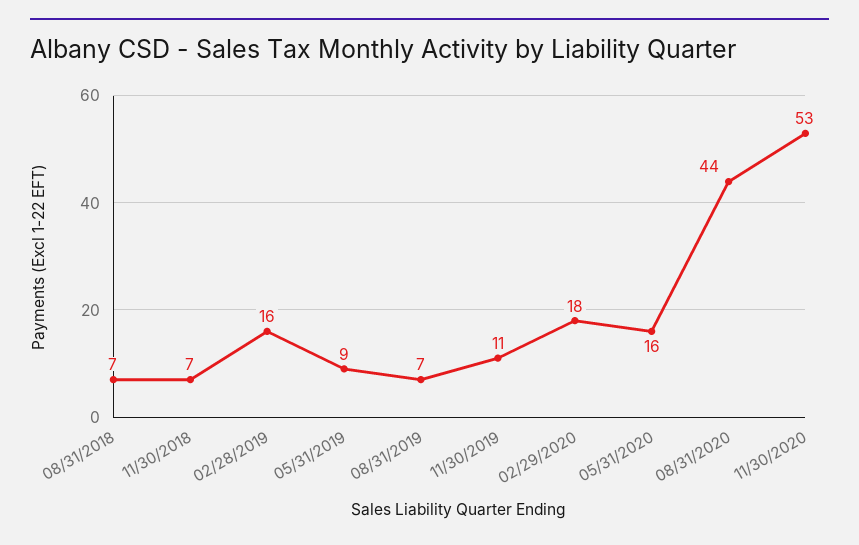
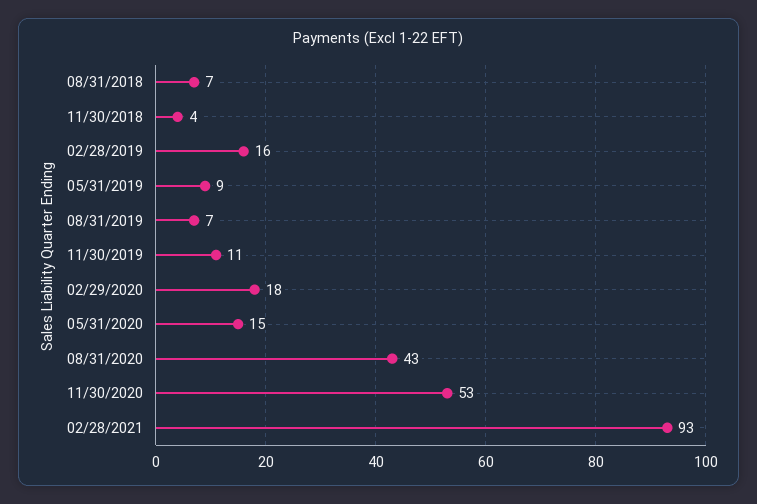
11/30/2018: 7 -> 4
05/31/2020: 16 -> 15
08/31/2020: 44 -> 43
02/28/2021: none -> 93

